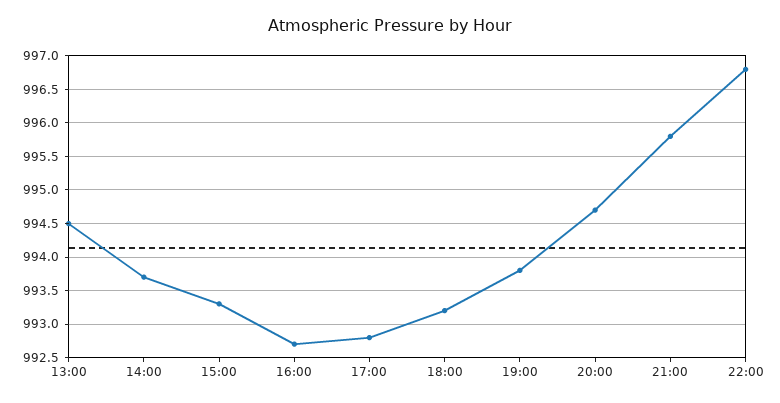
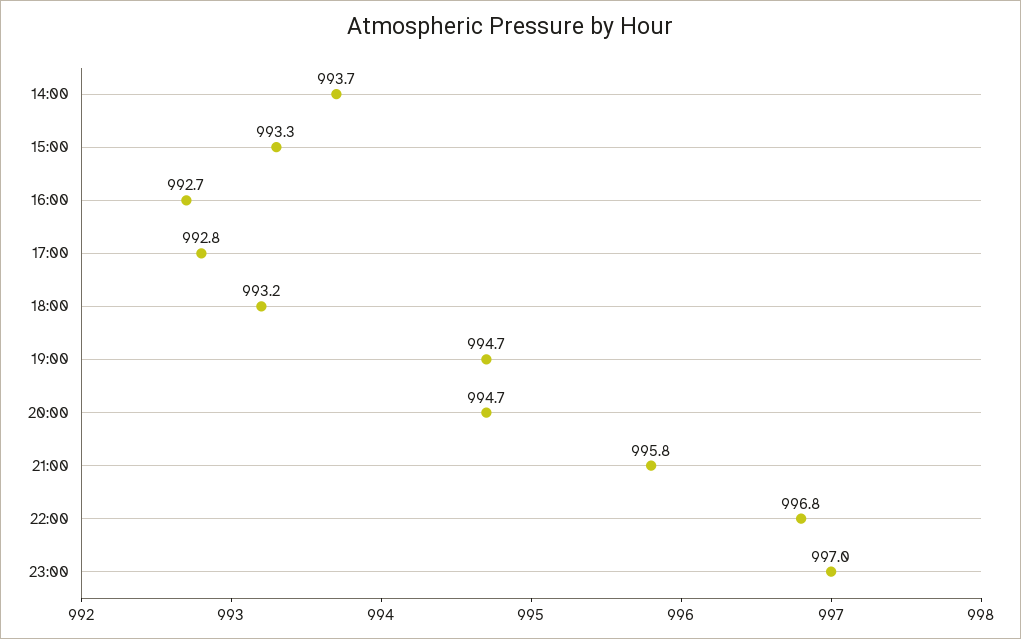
13:00: 994.5 -> none
19:00: 993.8 -> 994.7
23:00: none -> 997

